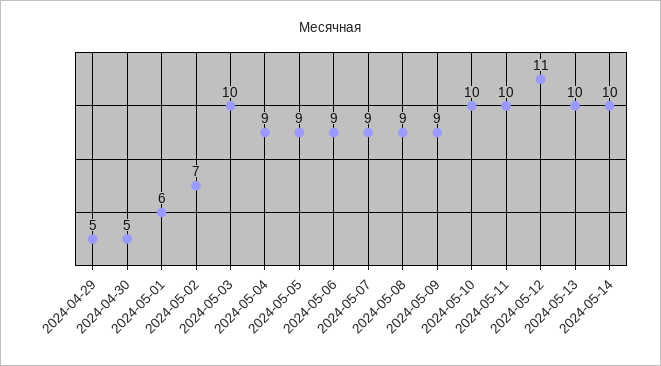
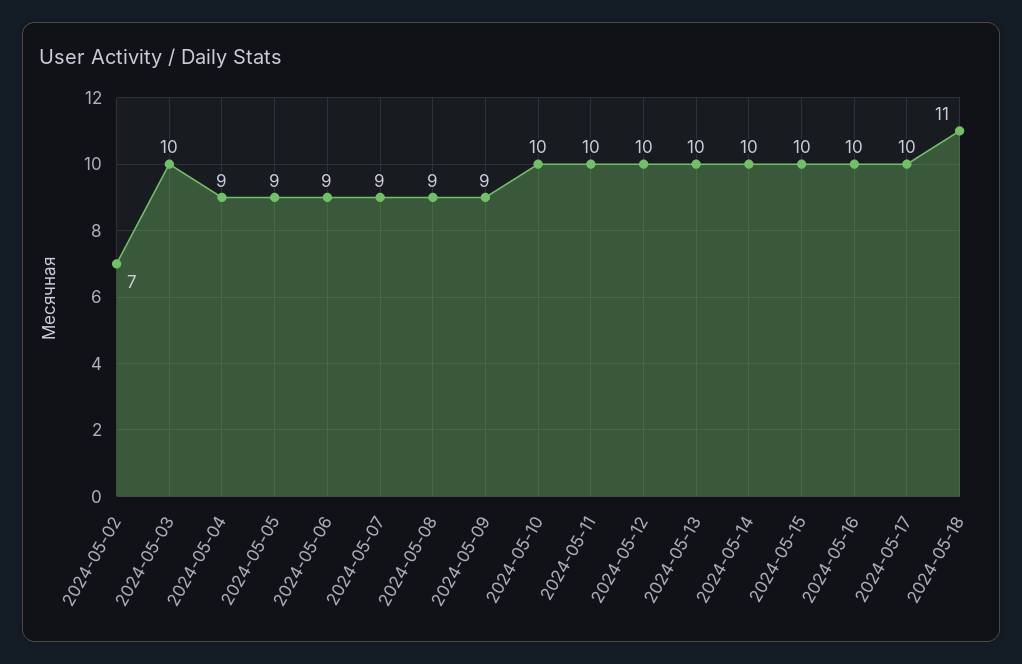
2024-04-29: 5 -> none
2024-04-30: 5 -> none
2024-05-01: 6 -> none
2024-05-12: 11 -> 10
2024-05-15: none -> 10
2024-05-16: none -> 10
2024-05-17: none -> 10
2024-05-18: none -> 11

